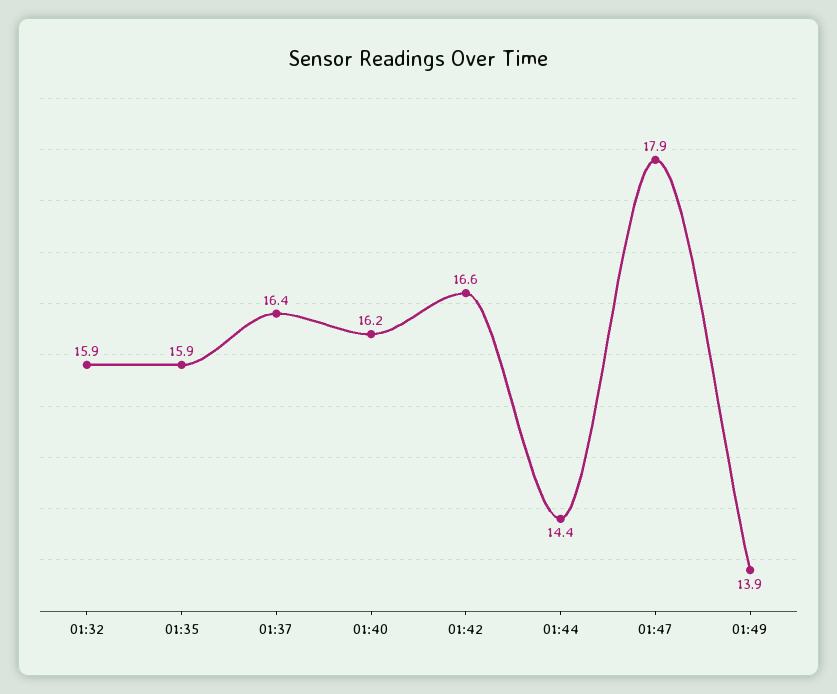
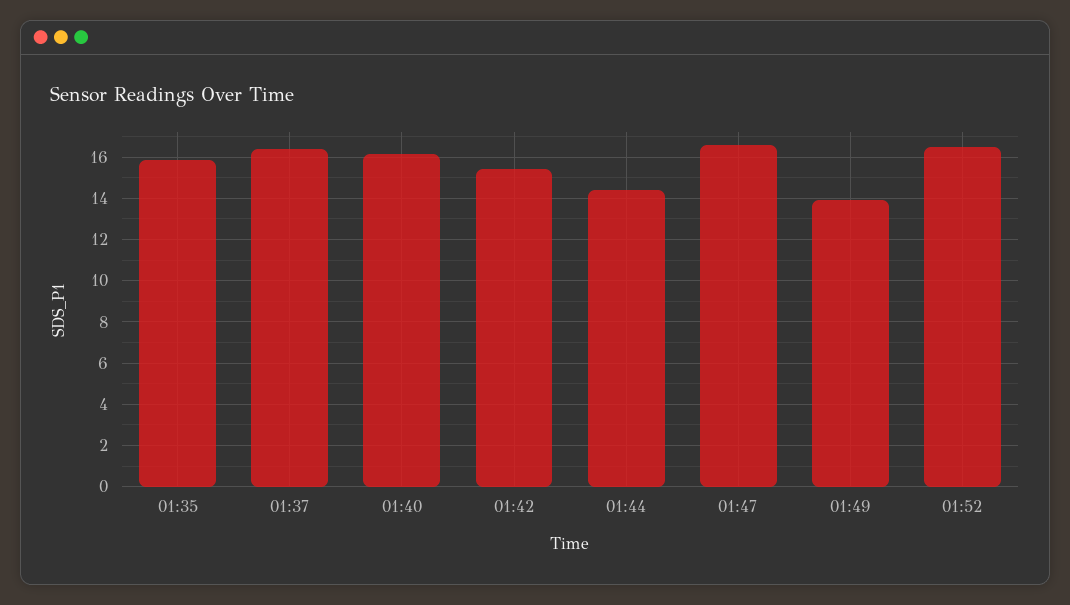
01:32: 15.9 -> none
01:42: 16.6 -> 15.5
01:47: 17.9 -> 16.5
01:52: none -> 16.5

